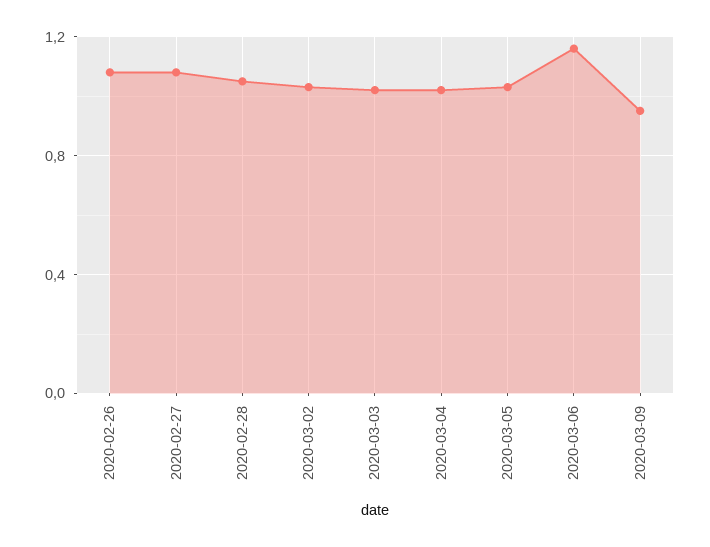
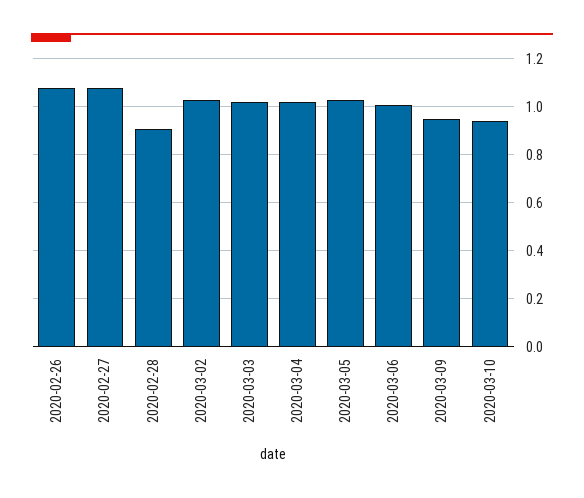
2020-02-28: 1.05 -> 0.9
2020-03-06: 1.15 -> 1
2020-03-10: none -> 0.95

